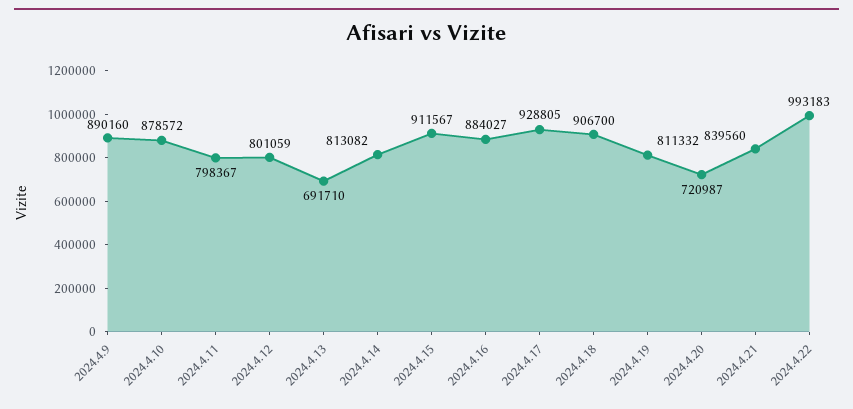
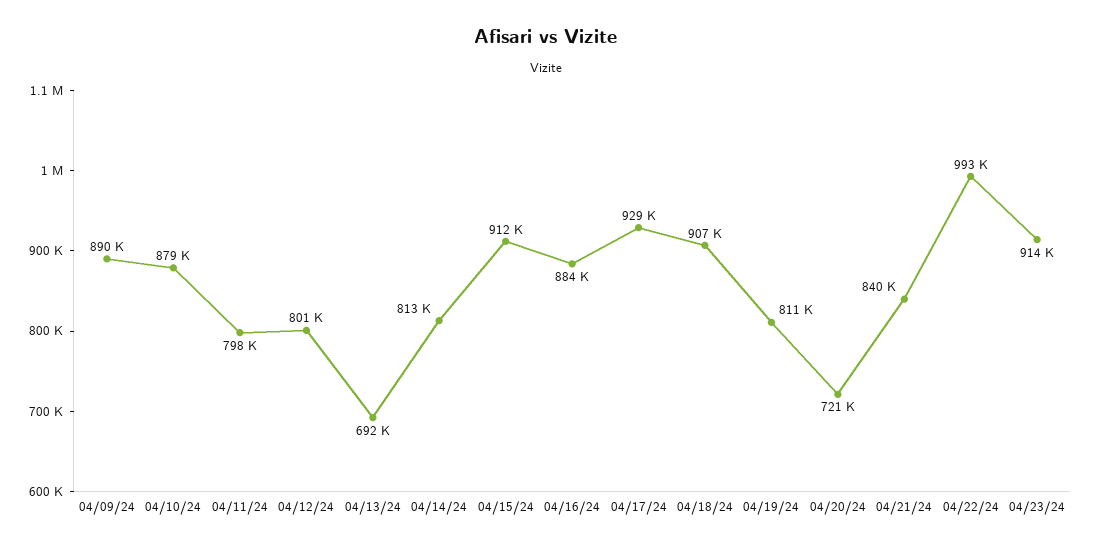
04/23/24: none -> 914000

